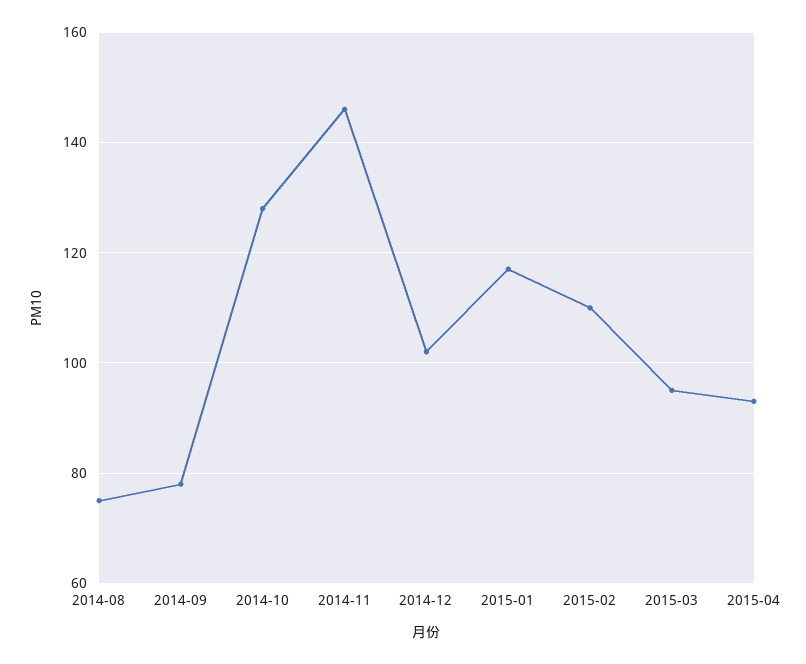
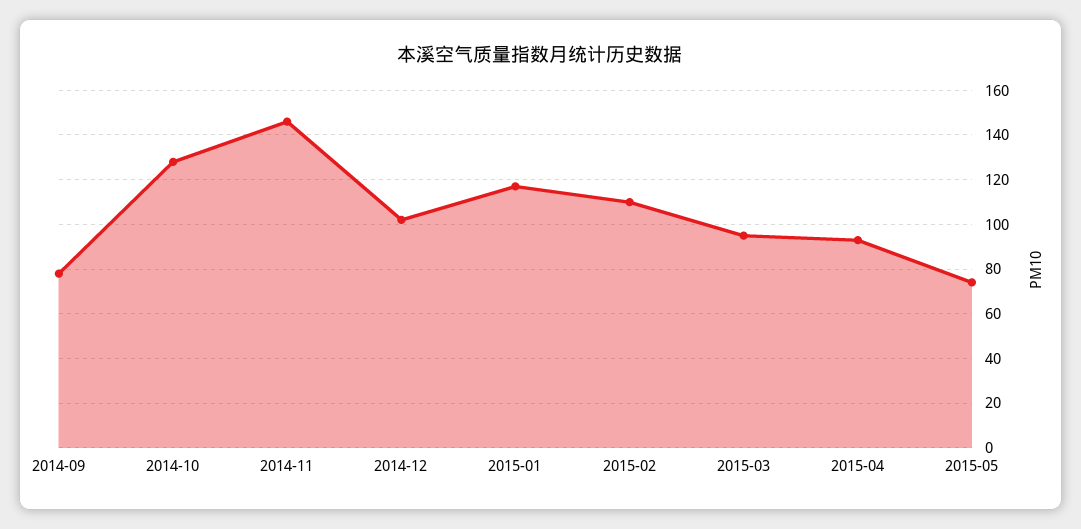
2014-08: 75 -> none
2015-05: none -> 75

